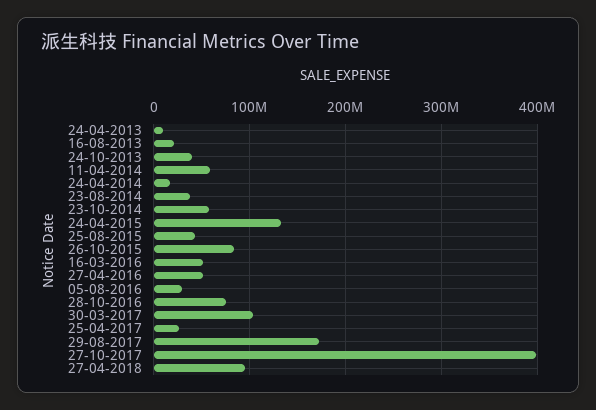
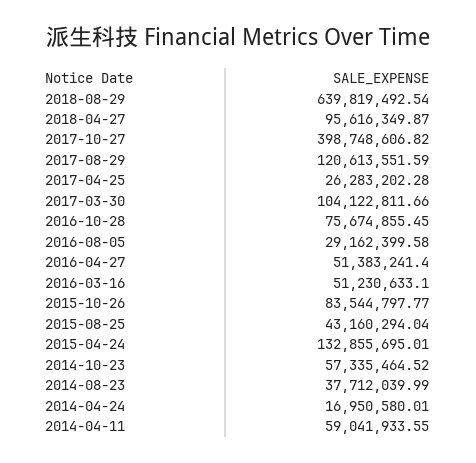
24-04-2013: 10000000 -> none
16-08-2013: 20000000 -> none
24-10-2013: 40000000 -> none
29-08-2017: 170000000 -> 120613551.59
2018-08-29: none -> 639819492.54

